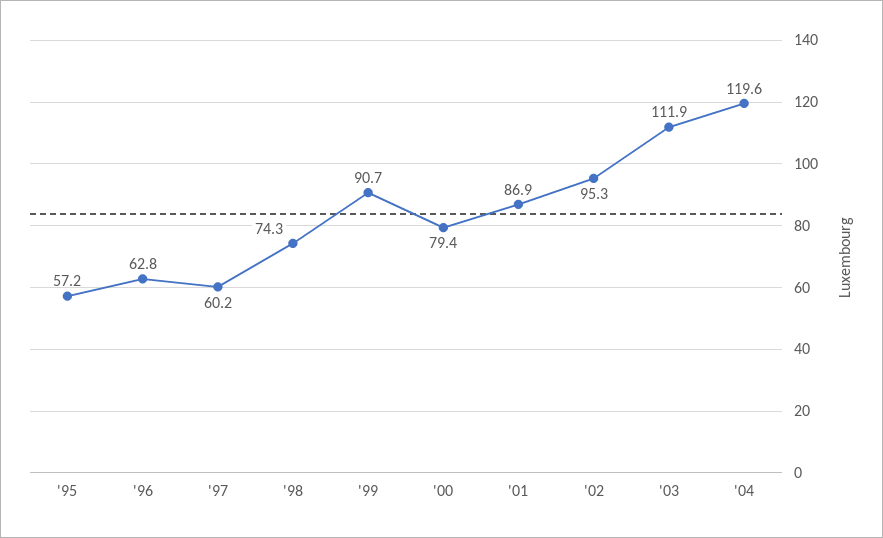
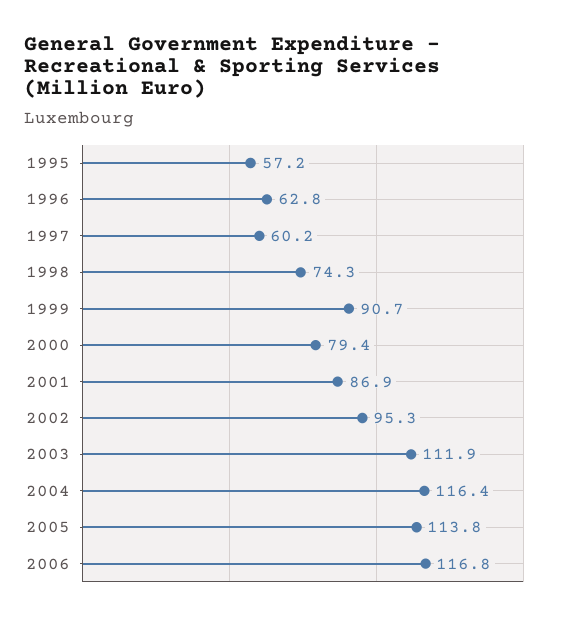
'04: 119.6 -> 116.4
2005: none -> 113.8
2006: none -> 116.8

